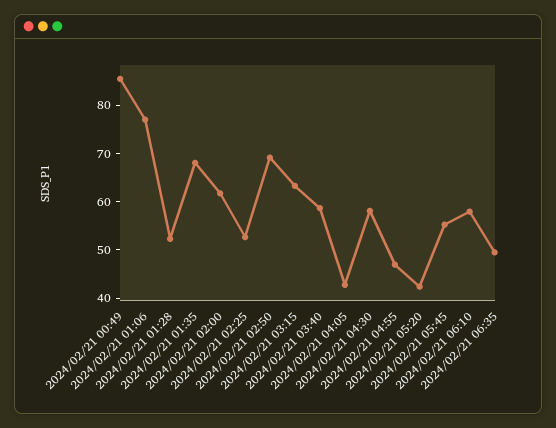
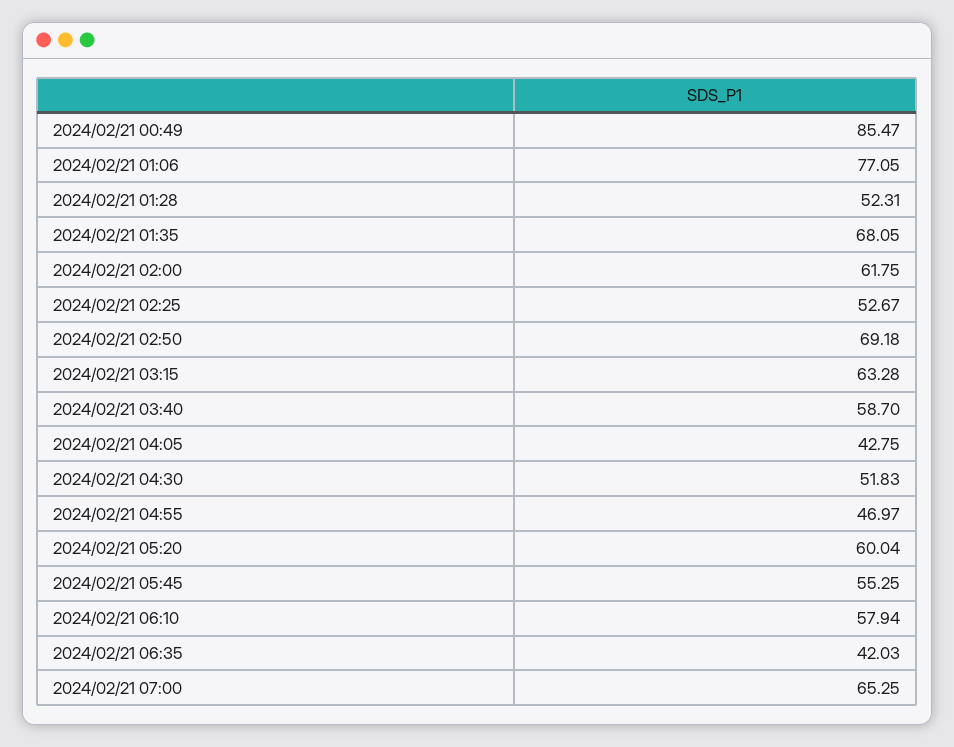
2024/02/21 04:30: 58 -> 51.83
2024/02/21 05:20: 42 -> 60.04
2024/02/21 06:35: 50 -> 42.03
2024/02/21 07:00: none -> 65.25

